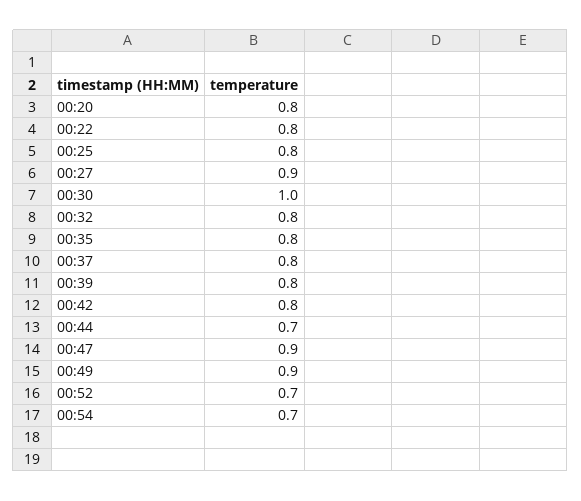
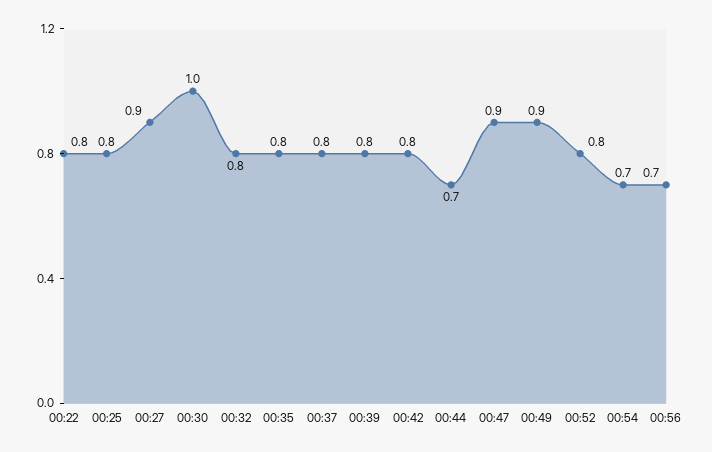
00:20: 0.8 -> none
00:52: 0.7 -> 0.8
00:56: none -> 0.7

